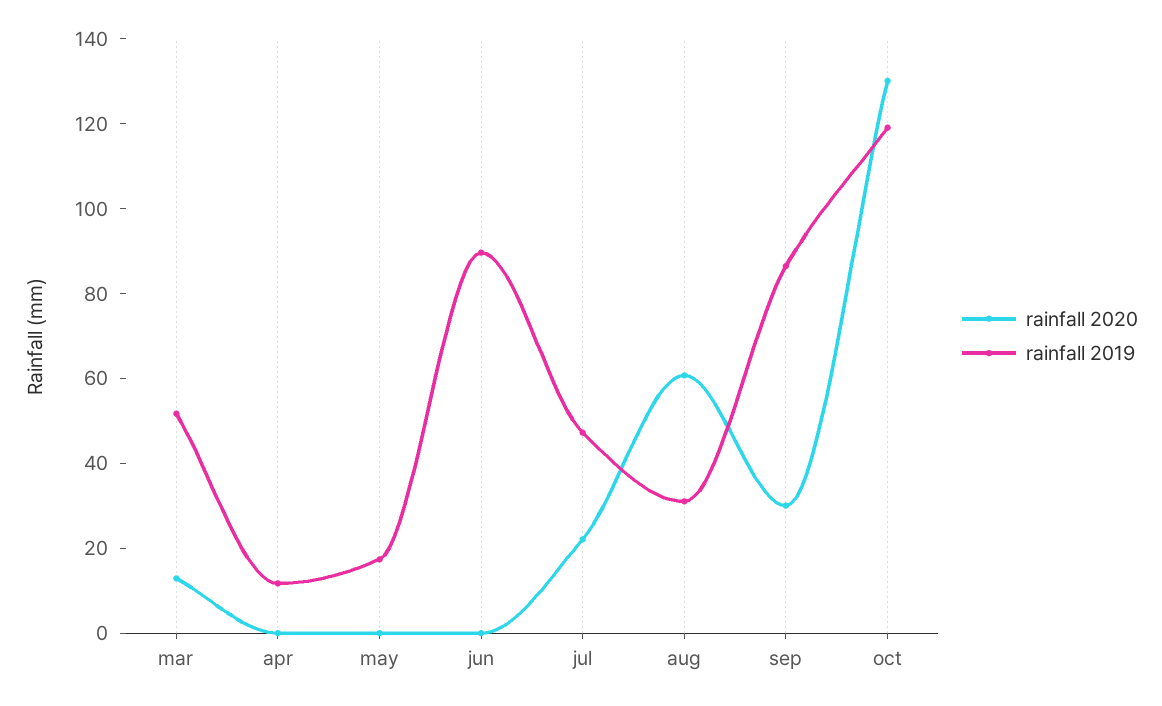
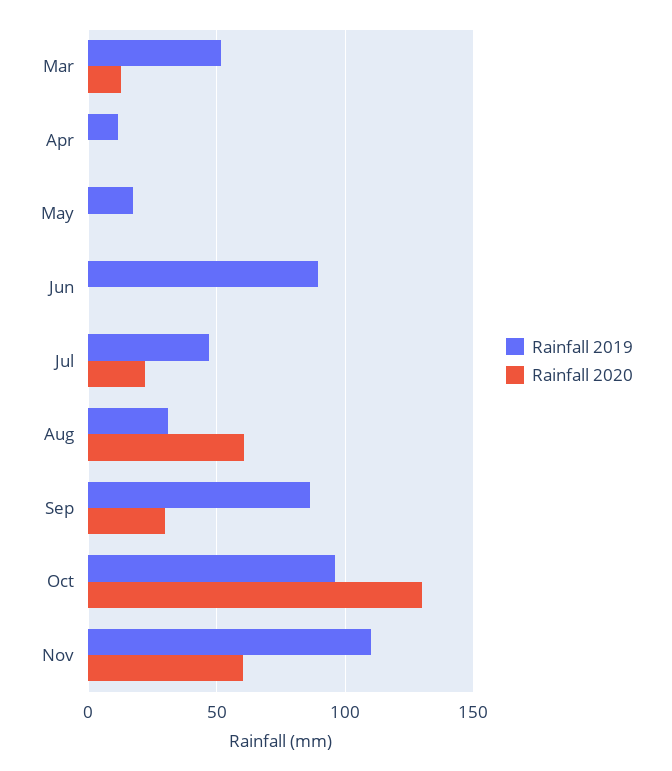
rainfall 2019, oct: 120 -> 95
rainfall 2019, Nov: none -> 110
rainfall 2020, Nov: none -> 60

